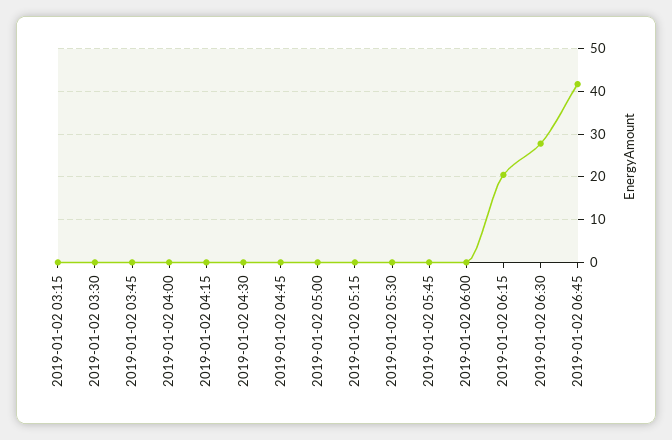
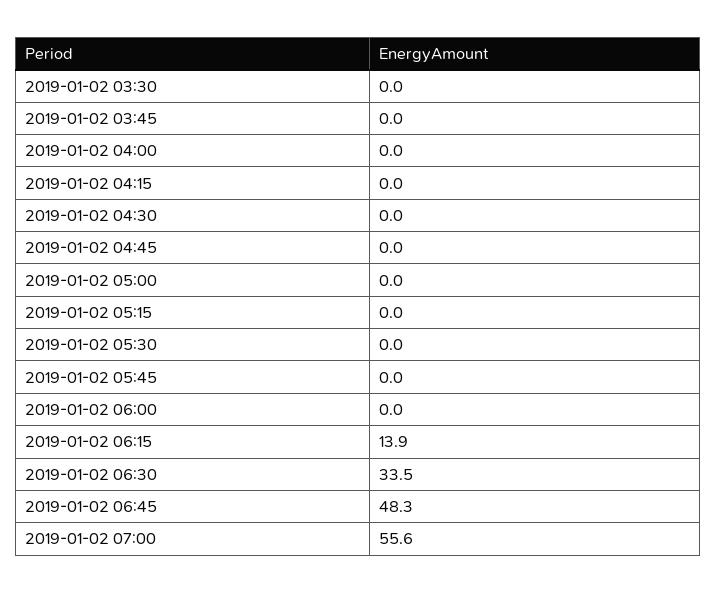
2019-01-02 03:15: 0 -> none
2019-01-02 06:15: 20 -> 13.9
2019-01-02 06:30: 28 -> 33.5
2019-01-02 06:45: 42 -> 48.3
2019-01-02 07:00: none -> 55.6

